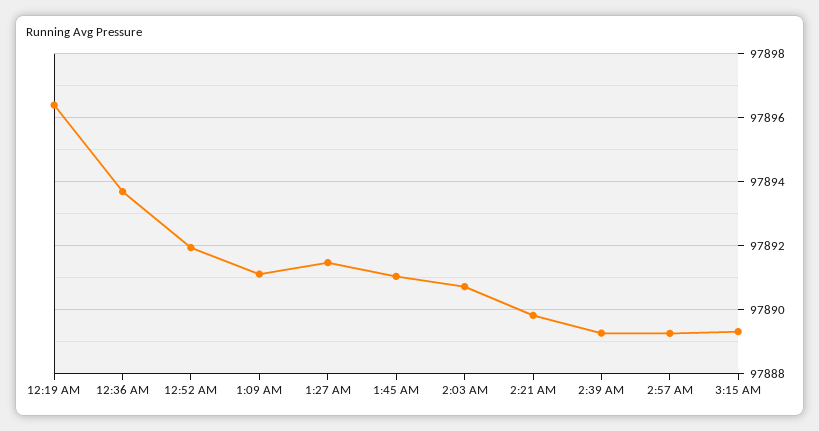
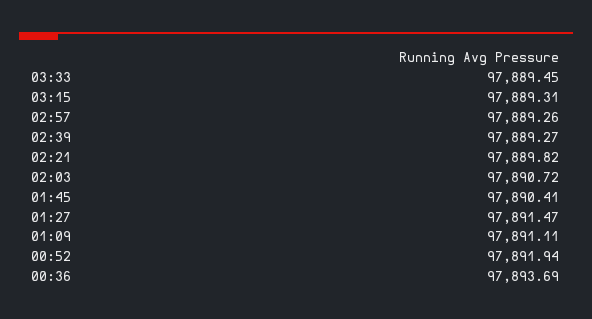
12:19 AM: 97896.4 -> none
1:45 AM: 97891 -> 97890.41
03:33: none -> 97889.45

